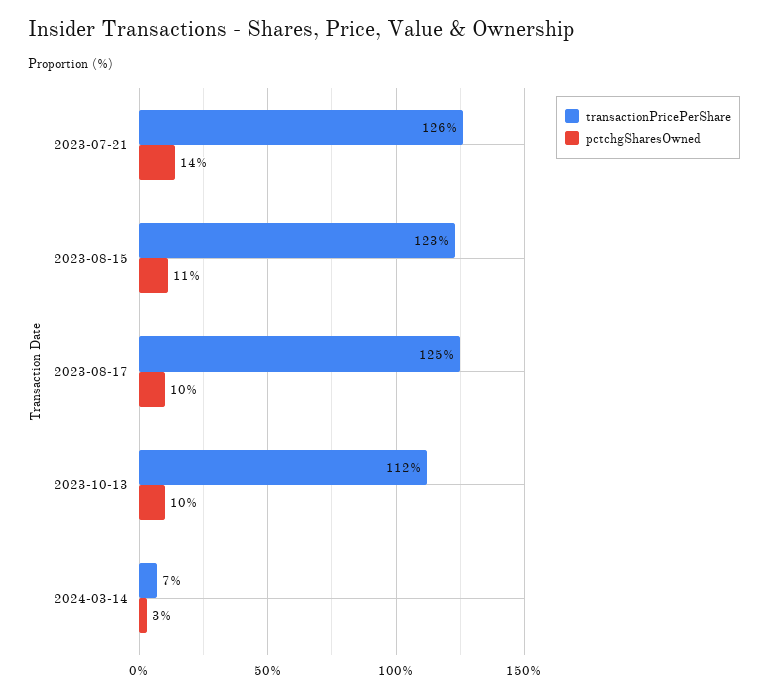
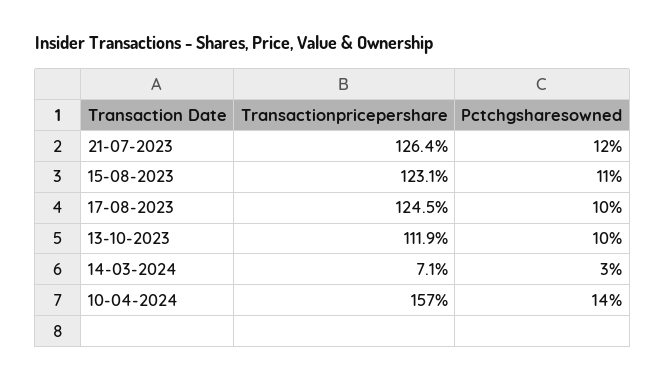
pctchgSharesOwned, 2023-07-21: 14 -> 12
transactionPricePerShare, 10-04-2024: none -> 157
pctchgSharesOwned, 10-04-2024: none -> 14

